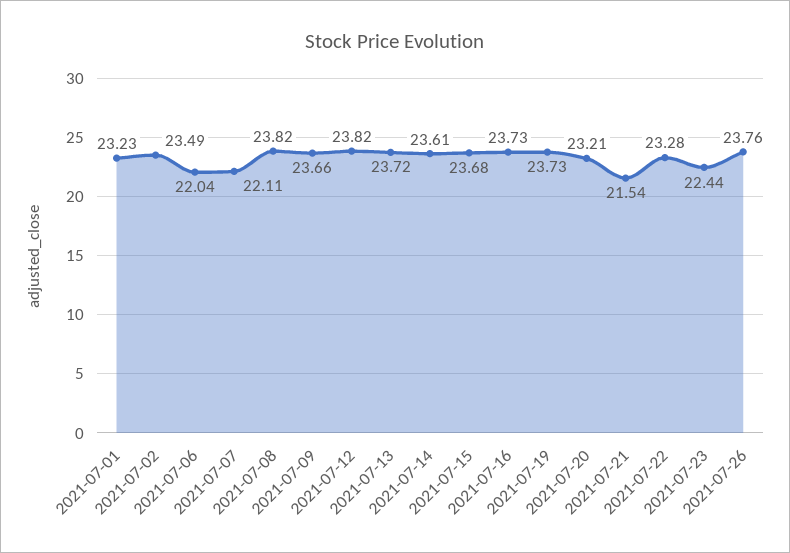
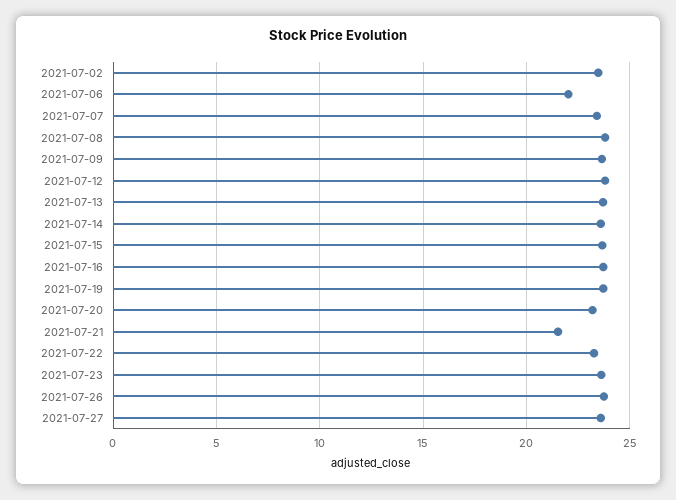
2021-07-01: 23.23 -> none
2021-07-07: 22.11 -> 23.5
2021-07-23: 22.44 -> 23.5
2021-07-27: none -> 23.5

